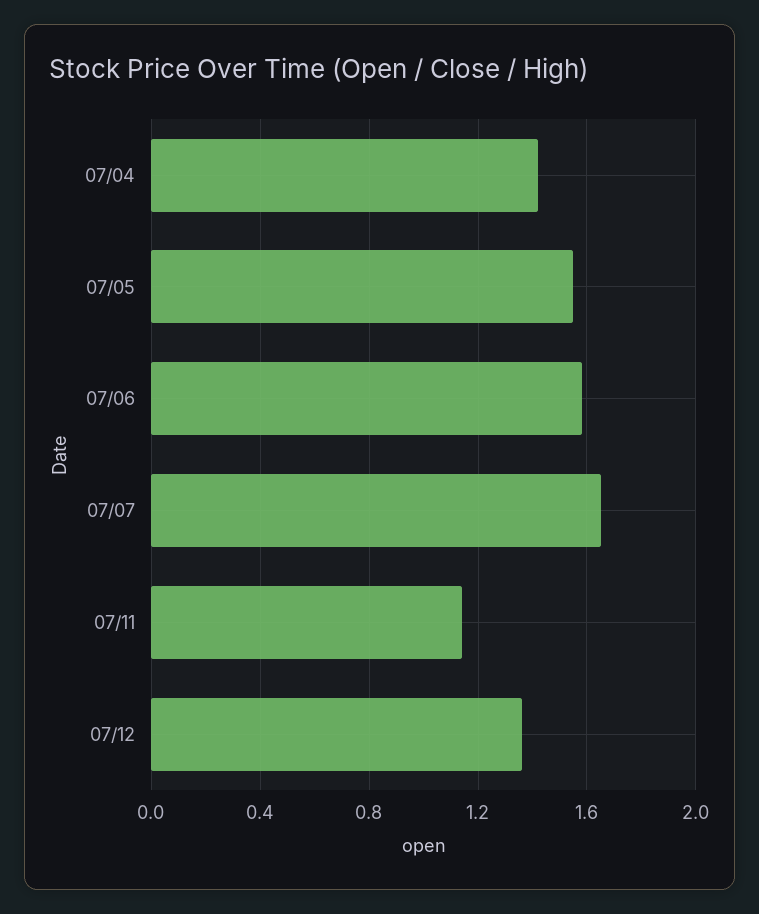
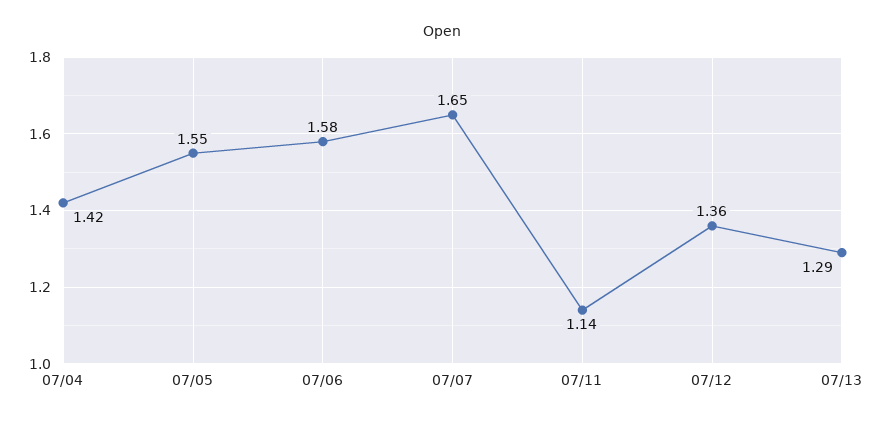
07/13: none -> 1.29

